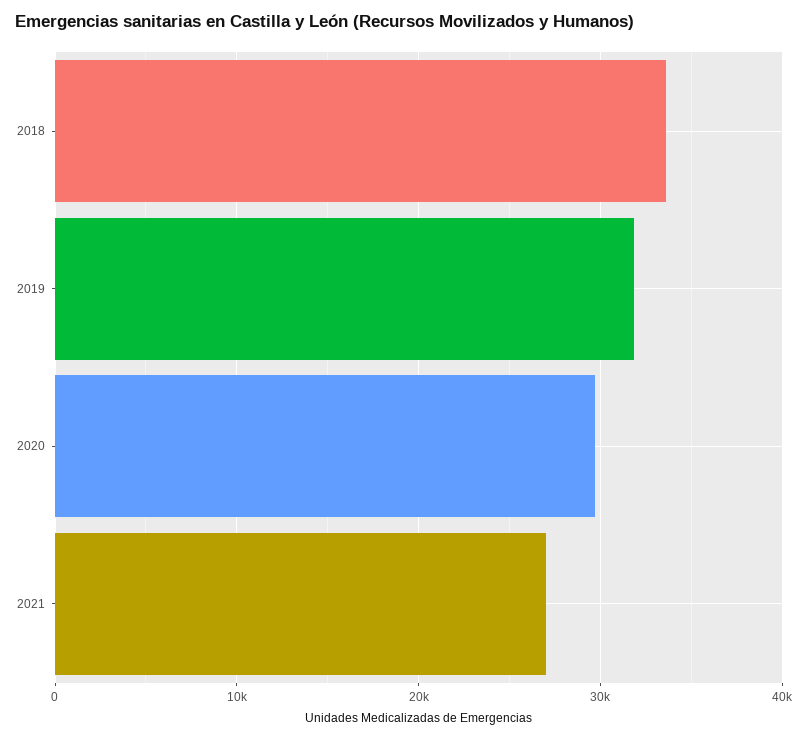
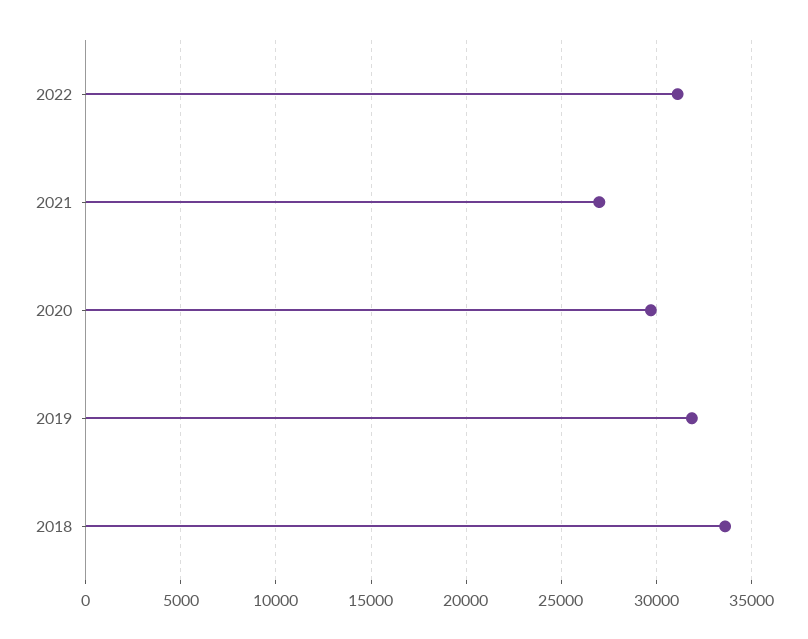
2022: none -> 31000

